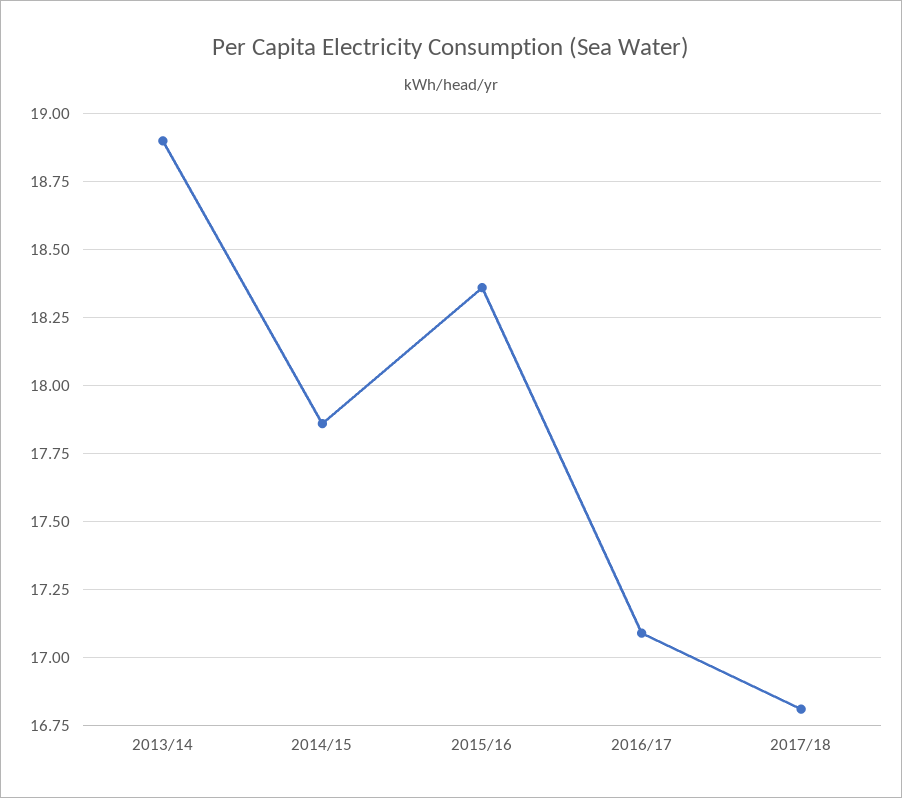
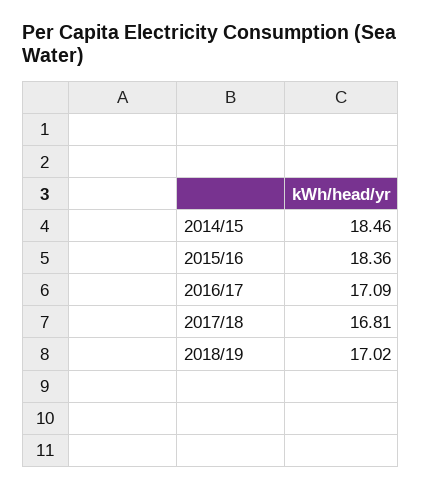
2013/14: 18.9 -> none
2014/15: 17.85 -> 18.46
2018/19: none -> 17.02

